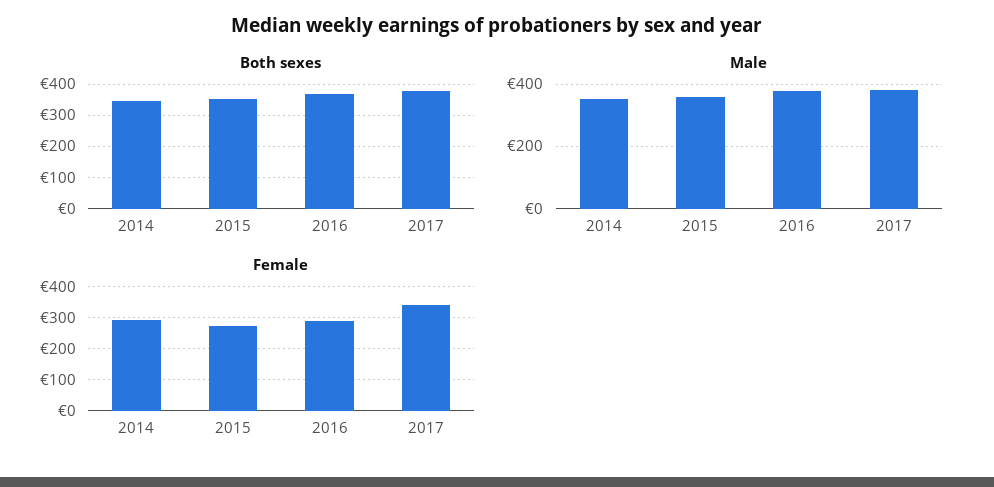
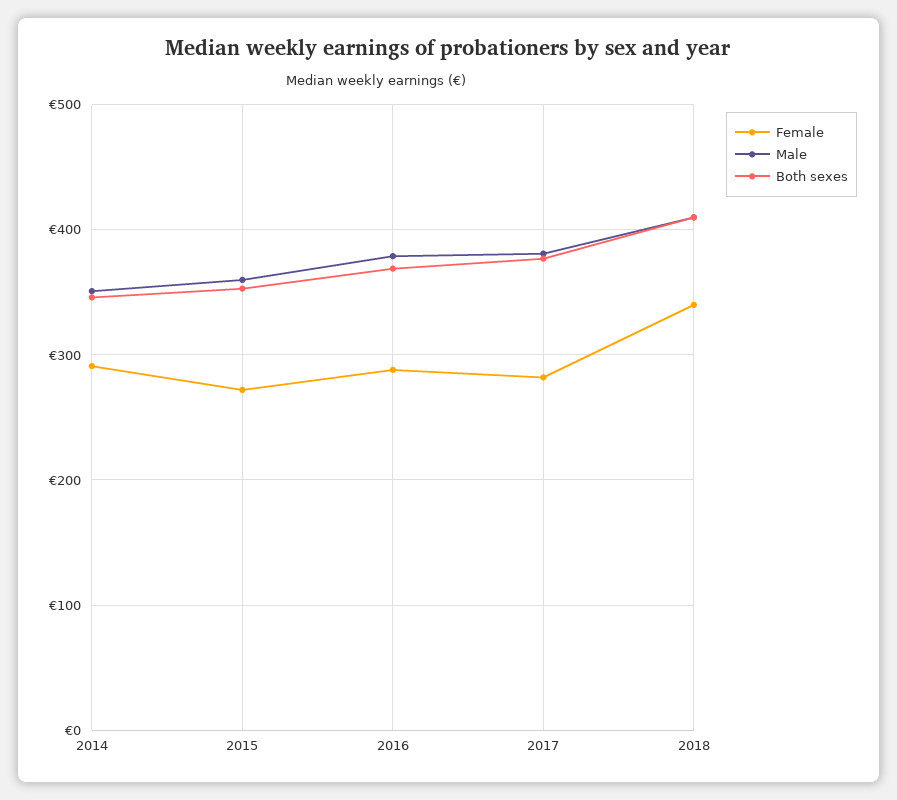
Female, 2017: 340 -> 280
Female, 2018: none -> 340
Male, 2018: none -> 410
Both sexes, 2018: none -> 410

